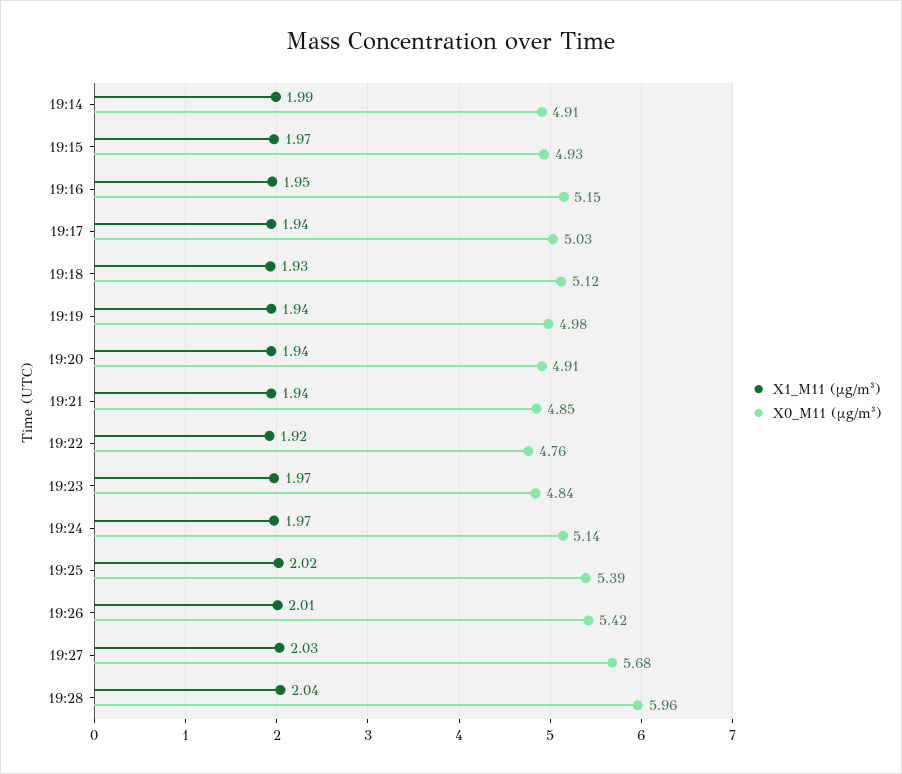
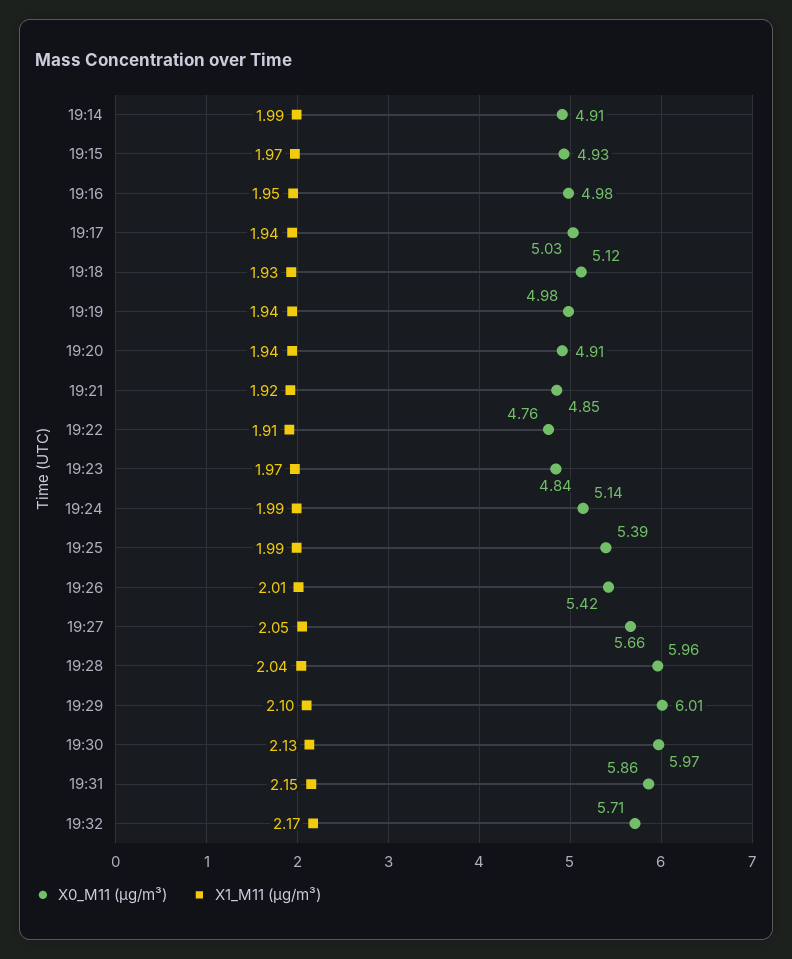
X0_M11 (μg/m³), 19:16: 5.15 -> 4.98
X1_M11 (μg/m³), 19:21: 1.94 -> 1.92
X1_M11 (μg/m³), 19:22: 1.92 -> 1.91
X1_M11 (μg/m³), 19:24: 1.97 -> 1.99
X1_M11 (μg/m³), 19:25: 2.02 -> 1.99
X1_M11 (μg/m³), 19:27: 2.03 -> 2.05
X0_M11 (μg/m³), 19:27: 5.68 -> 5.66
X0_M11 (μg/m³), 19:29: none -> 6.01
X1_M11 (μg/m³), 19:29: none -> 2.1
X0_M11 (μg/m³), 19:30: none -> 5.97
X1_M11 (μg/m³), 19:30: none -> 2.13
X0_M11 (μg/m³), 19:31: none -> 5.86
X1_M11 (μg/m³), 19:31: none -> 2.15
X0_M11 (μg/m³), 19:32: none -> 5.71
X1_M11 (μg/m³), 19:32: none -> 2.17

